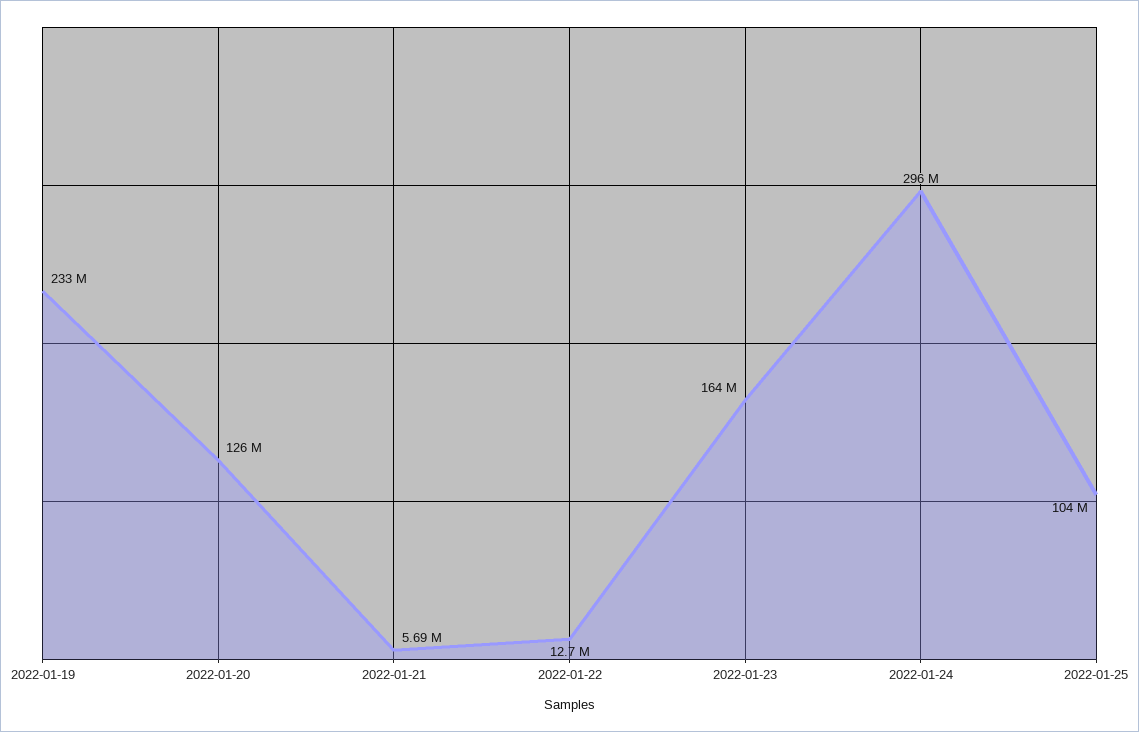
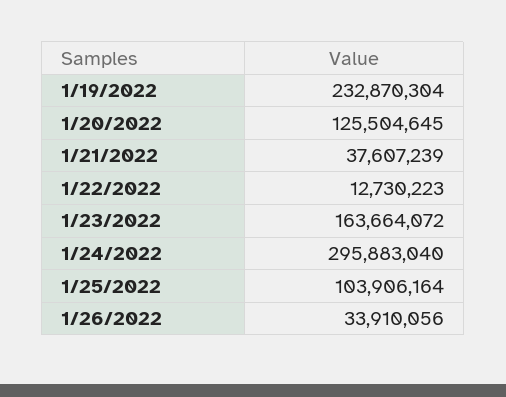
2022-01-21: 5690000 -> 37607239
1/26/2022: none -> 33910056

